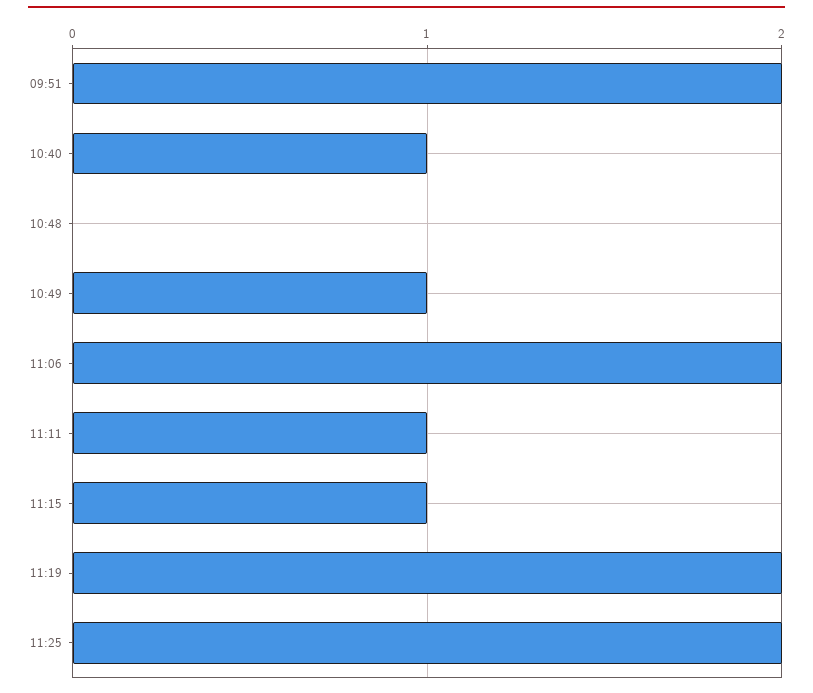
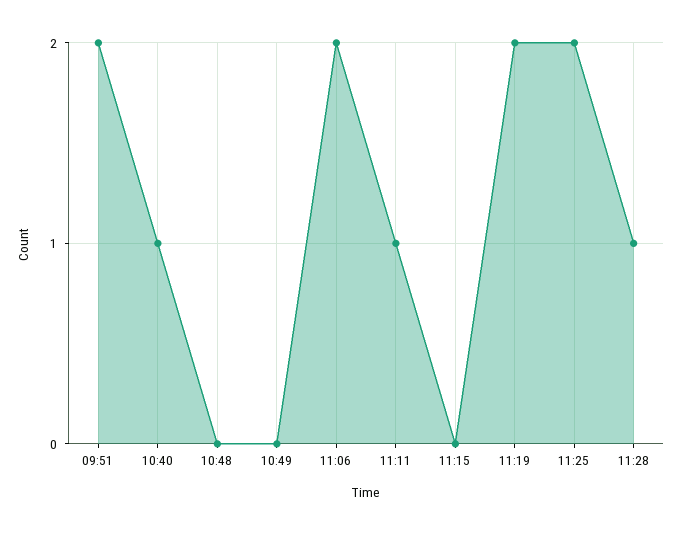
10:49: 1 -> 0
11:15: 1 -> 0
11:28: none -> 1

